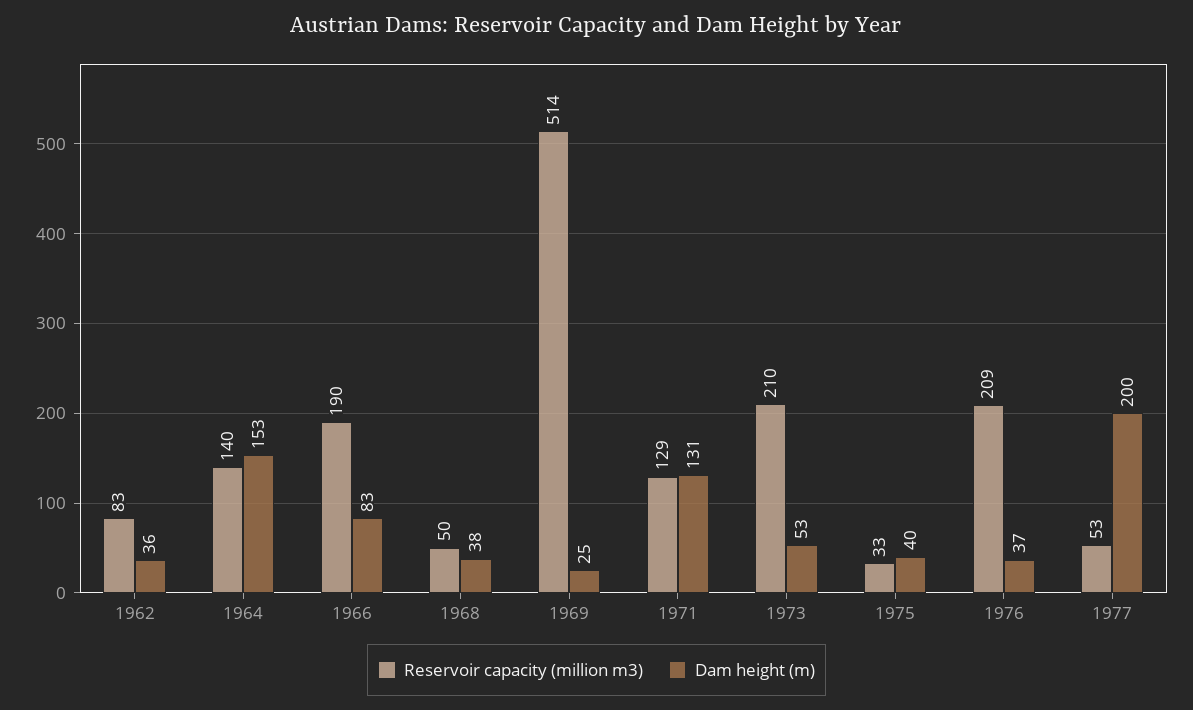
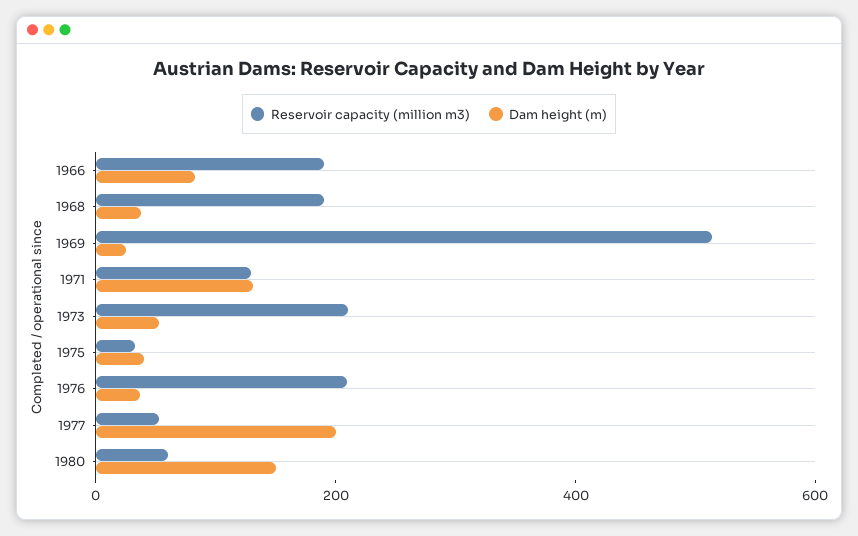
Reservoir capacity (million m3), 1962: 83 -> none
Dam height (m), 1962: 36 -> none
Reservoir capacity (million m3), 1964: 140 -> none
Dam height (m), 1964: 153 -> none
Reservoir capacity (million m3), 1968: 50 -> 200
Reservoir capacity (million m3), 1980: none -> 50
Dam height (m), 1980: none -> 150

